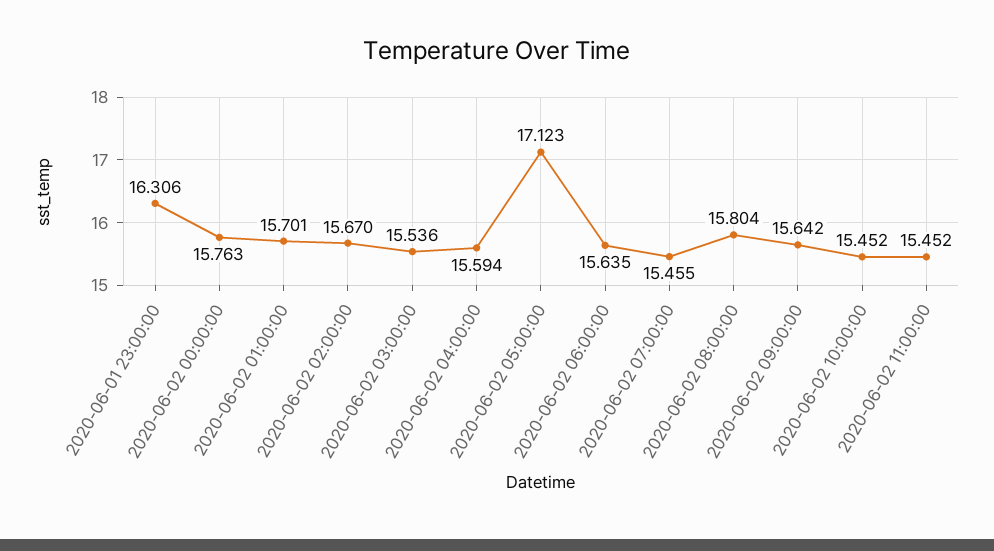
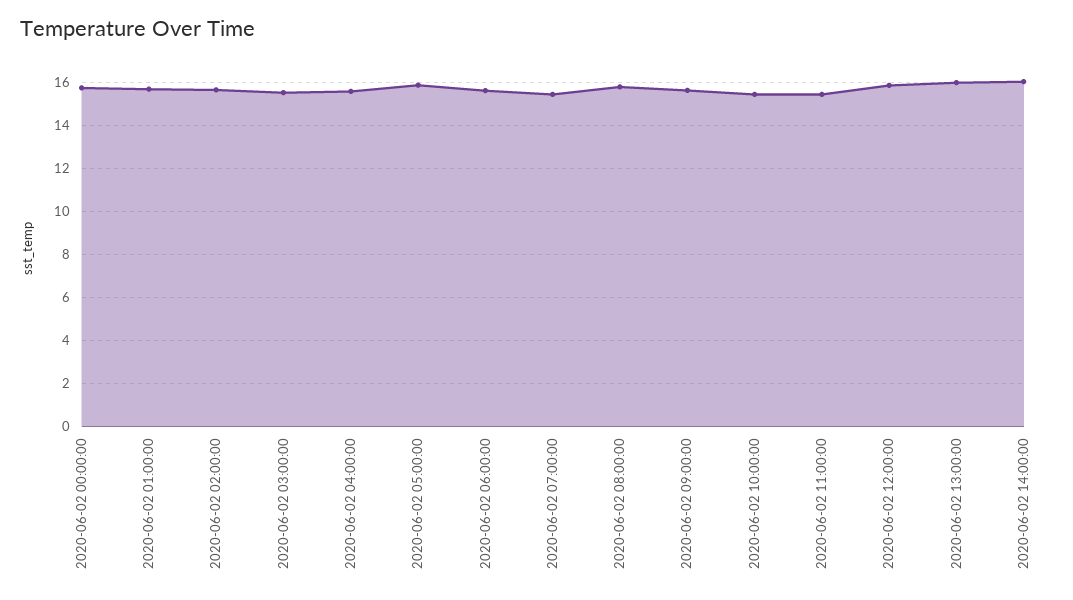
2020-06-01 23:00:00: 16.306 -> none
2020-06-02 05:00:00: 17.123 -> 16
2020-06-02 12:00:00: none -> 16
2020-06-02 13:00:00: none -> 16
2020-06-02 14:00:00: none -> 16

